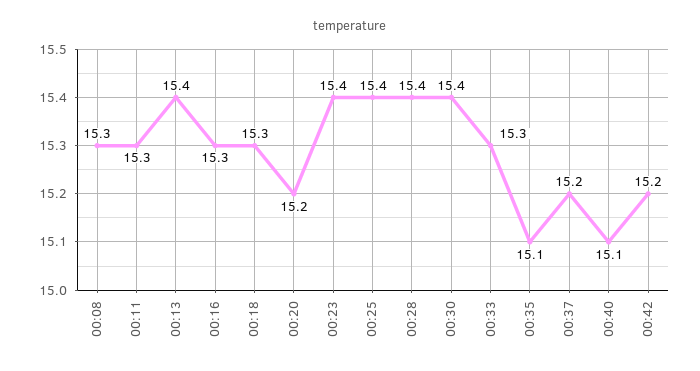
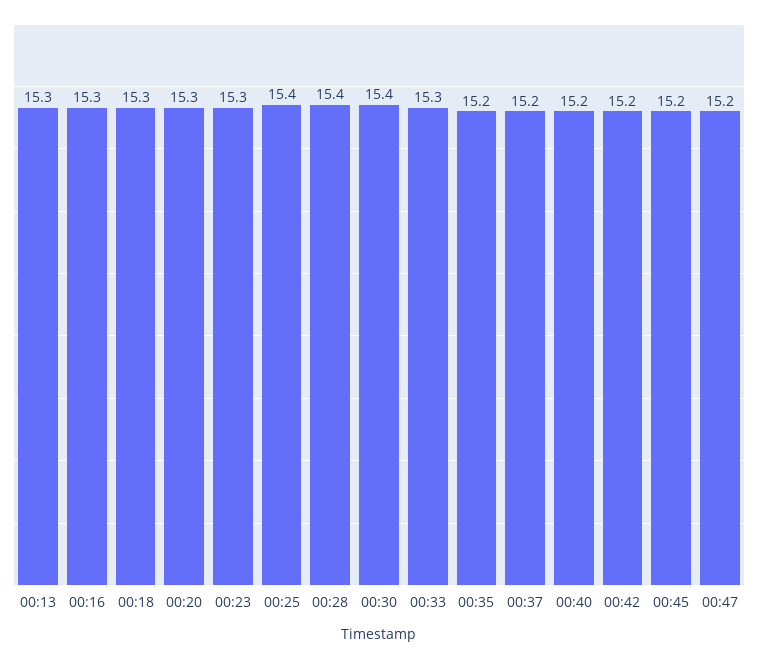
00:08: 15.3 -> none
00:11: 15.3 -> none
00:13: 15.4 -> 15.3
00:20: 15.2 -> 15.3
00:23: 15.4 -> 15.3
00:35: 15.1 -> 15.2
00:40: 15.1 -> 15.2
00:45: none -> 15.2
00:47: none -> 15.2

